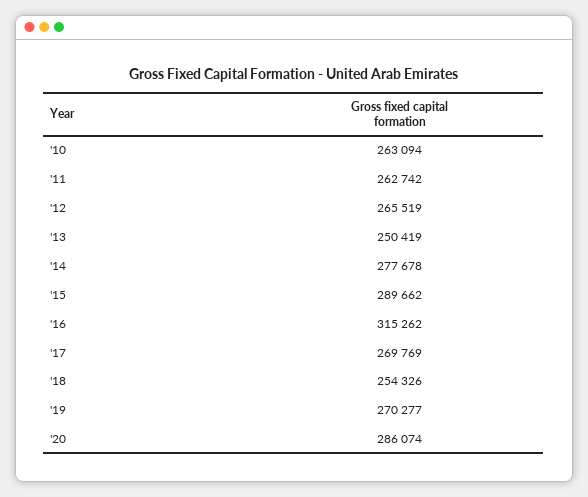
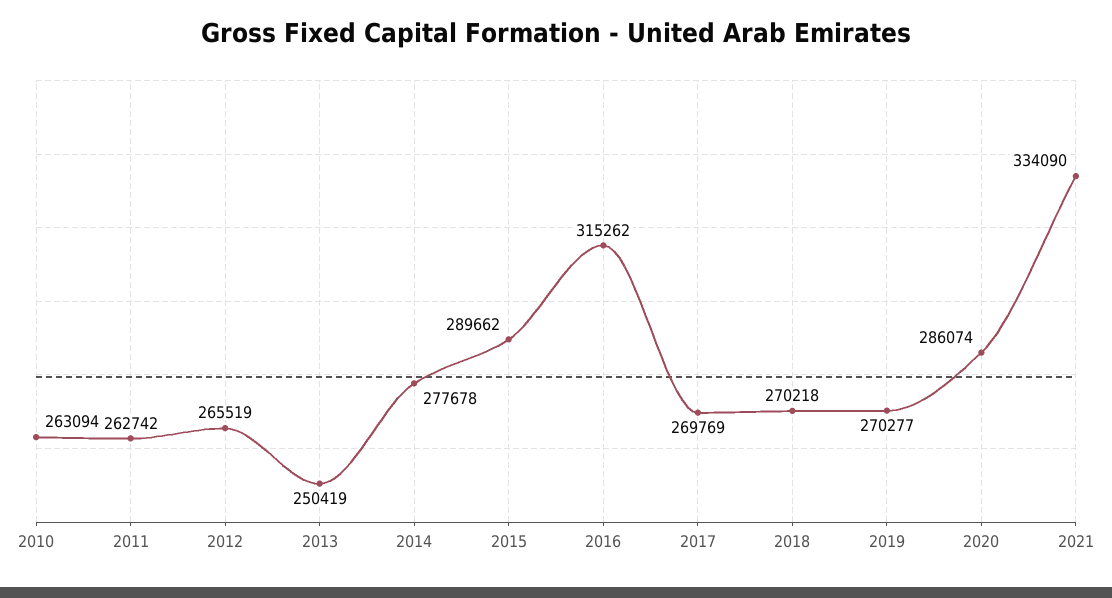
'18: 254326 -> 270218
2021: none -> 334090

